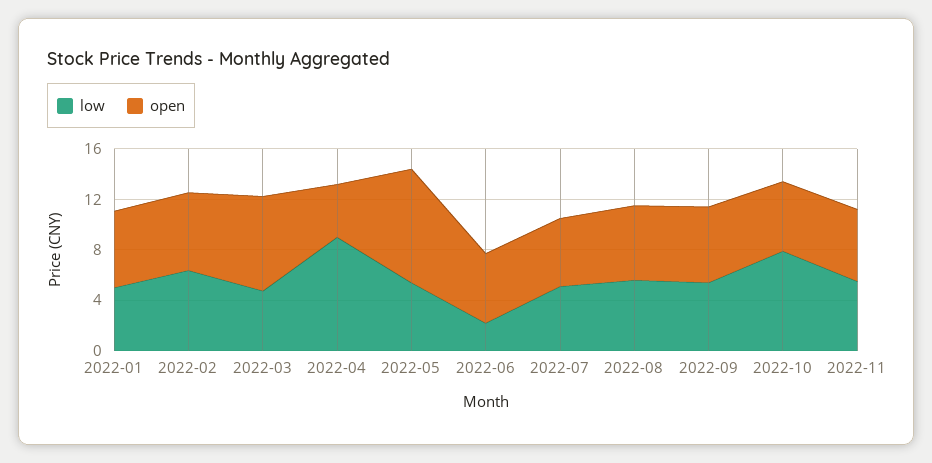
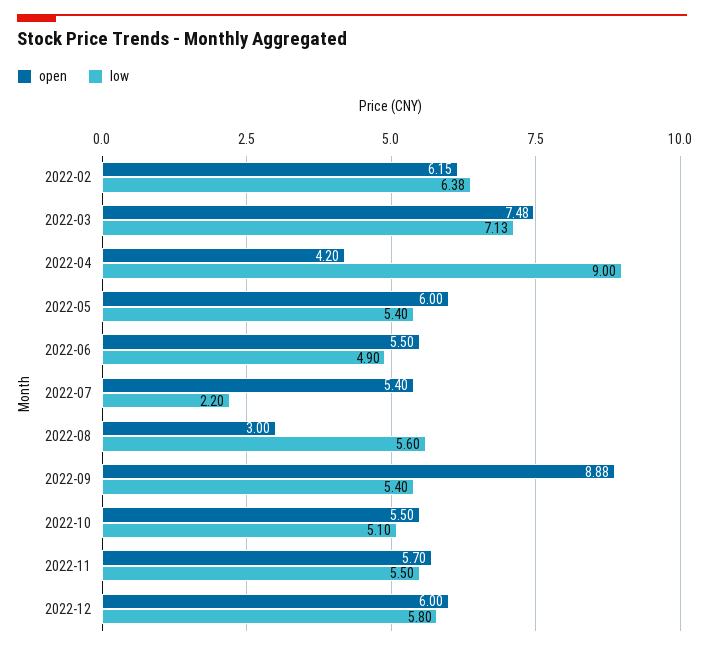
low, 2022-01: 5 -> none
open, 2022-01: 6 -> none
low, 2022-03: 5 -> 7.13
open, 2022-05: 9 -> 6
low, 2022-06: 2 -> 4.9
low, 2022-07: 5 -> 2.2
open, 2022-08: 6 -> 3
open, 2022-09: 6 -> 8.88
low, 2022-10: 8 -> 5.1
open, 2022-12: none -> 6
low, 2022-12: none -> 5.8

